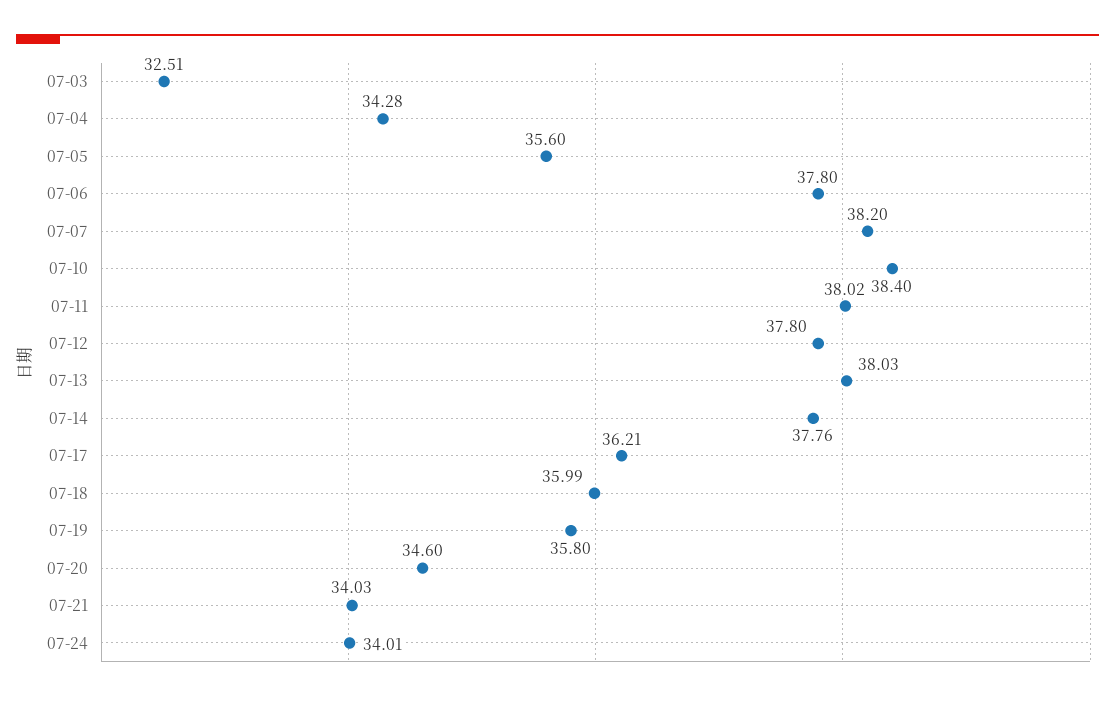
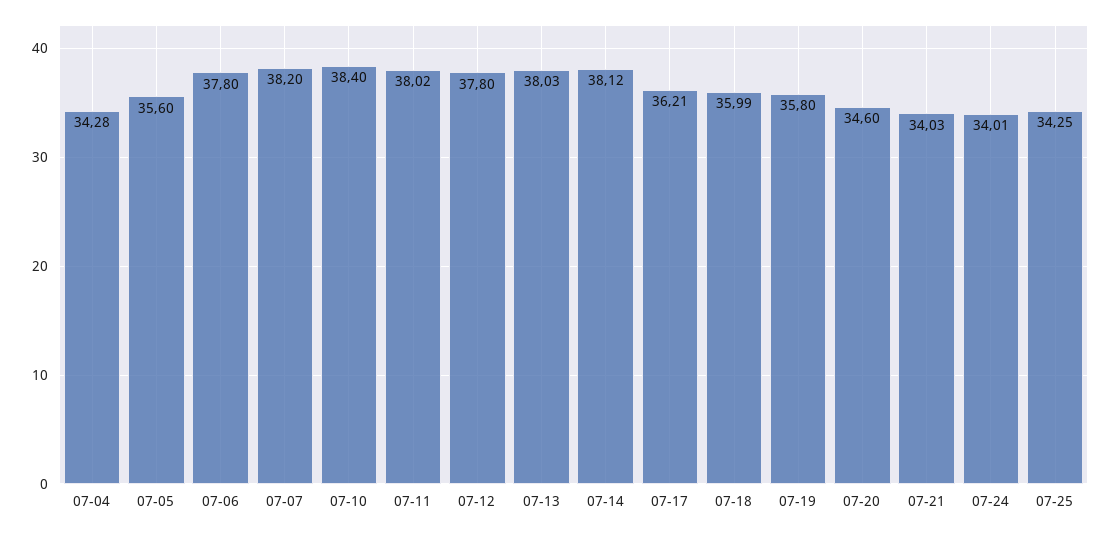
07-03: 32.51 -> none
07-14: 37.76 -> 38.12
07-25: none -> 34.25

